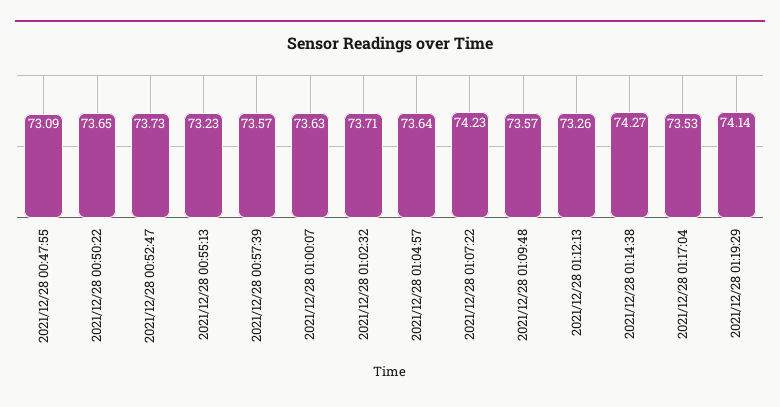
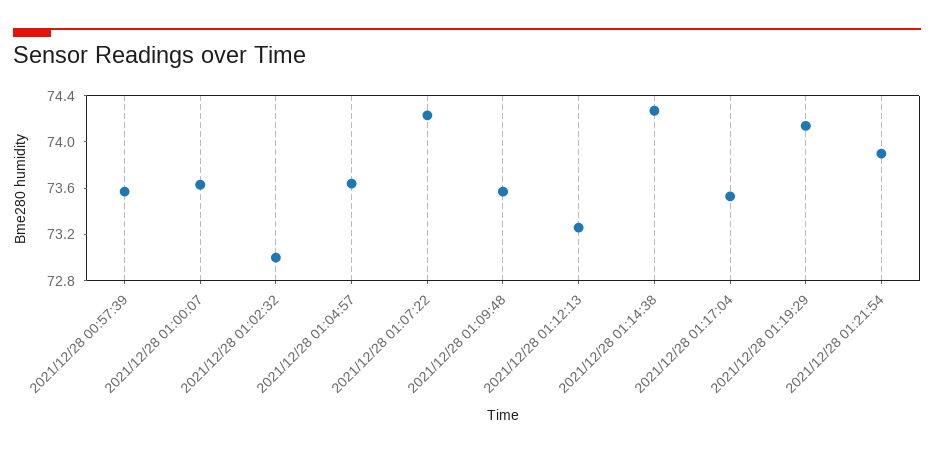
2021/12/28 00:47:55: 73.09 -> none
2021/12/28 00:50:22: 73.65 -> none
2021/12/28 00:52:47: 73.73 -> none
2021/12/28 00:55:13: 73.23 -> none
2021/12/28 01:02:32: 73.71 -> 73
2021/12/28 01:21:54: none -> 73.9

